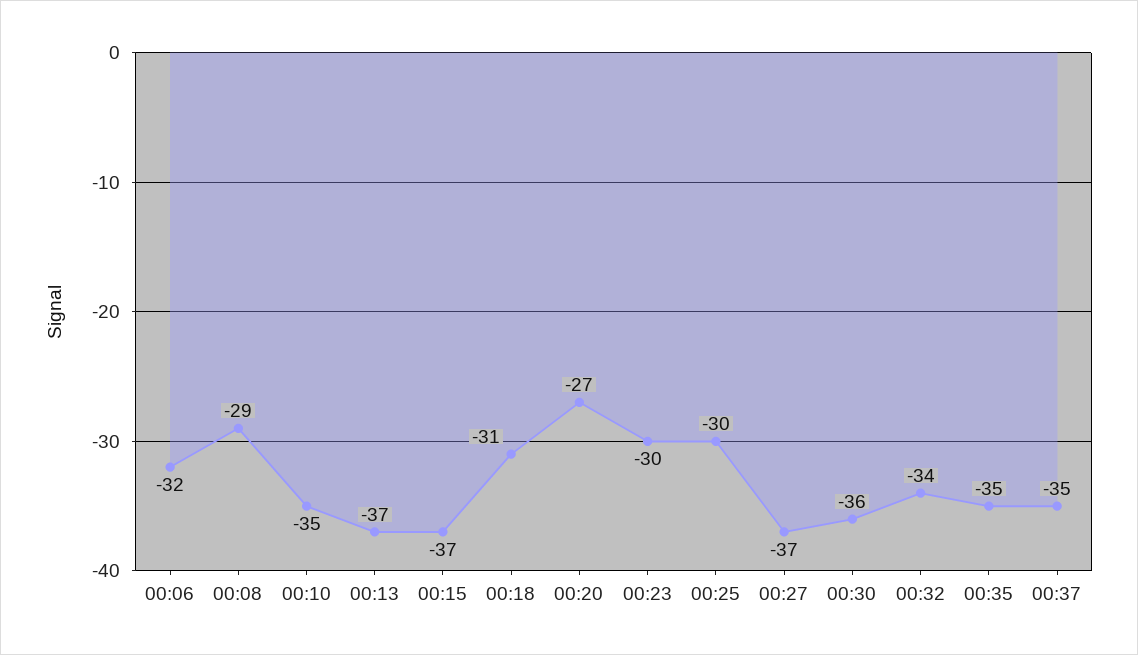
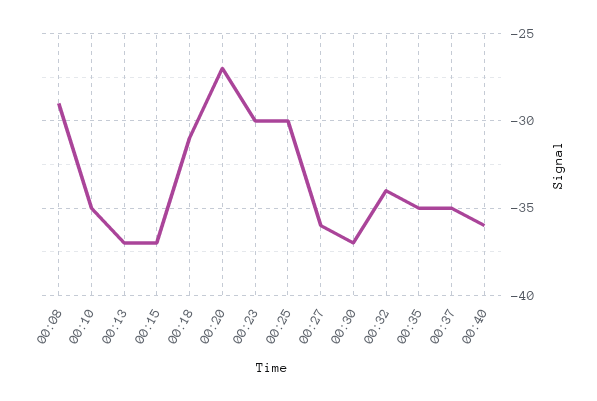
00:06: -32 -> none
00:27: -37 -> -36
00:30: -36 -> -37
00:40: none -> -36

